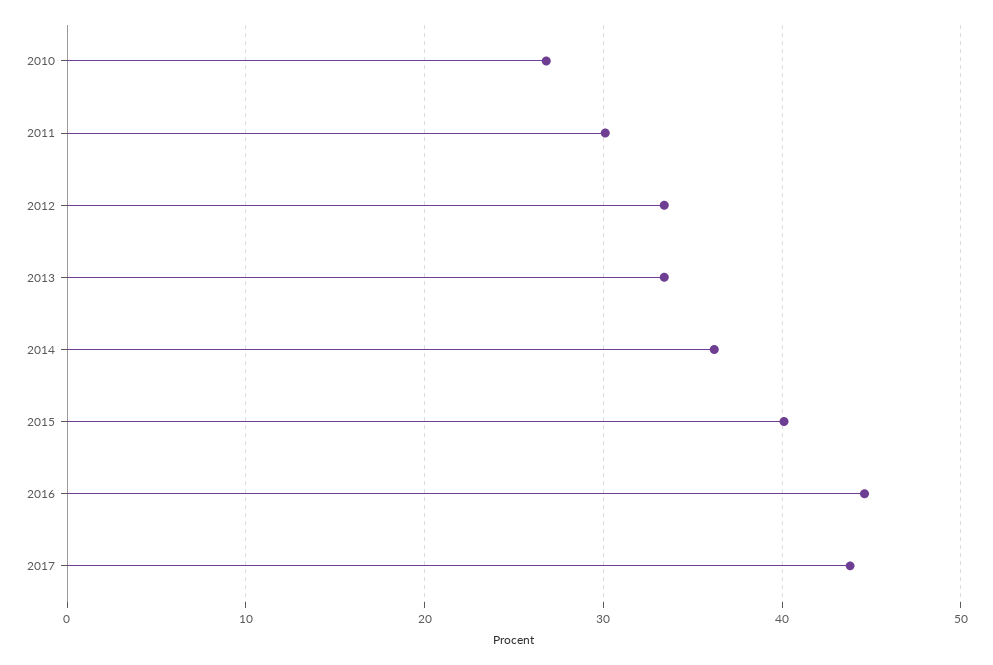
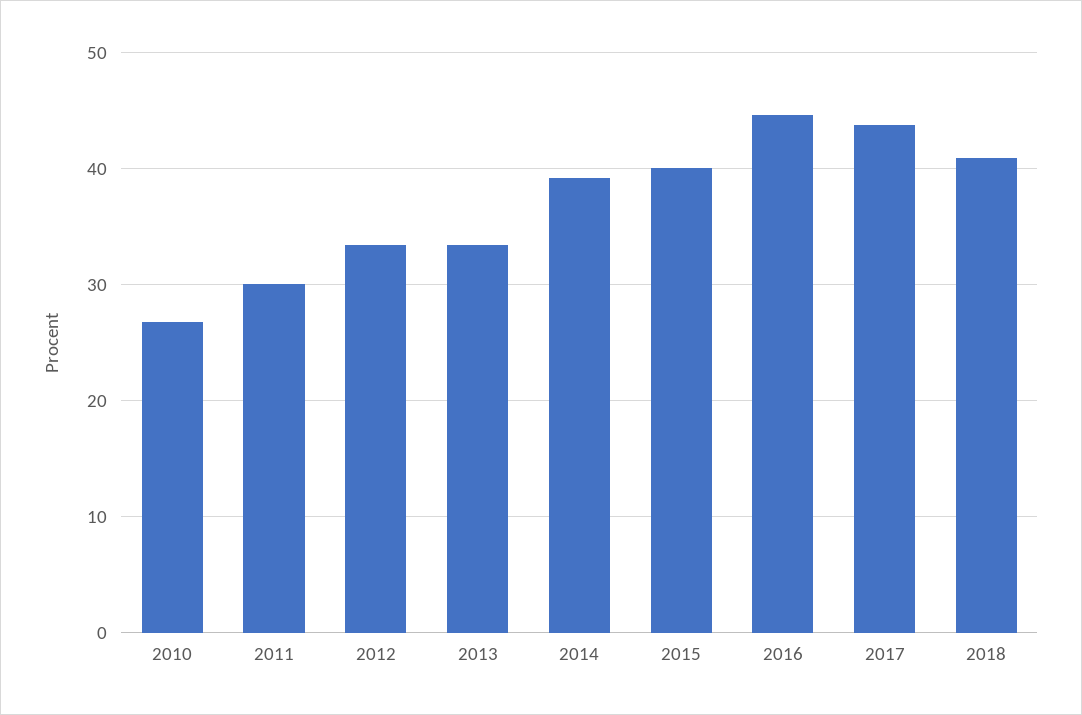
2014: 36 -> 39
2018: none -> 41

